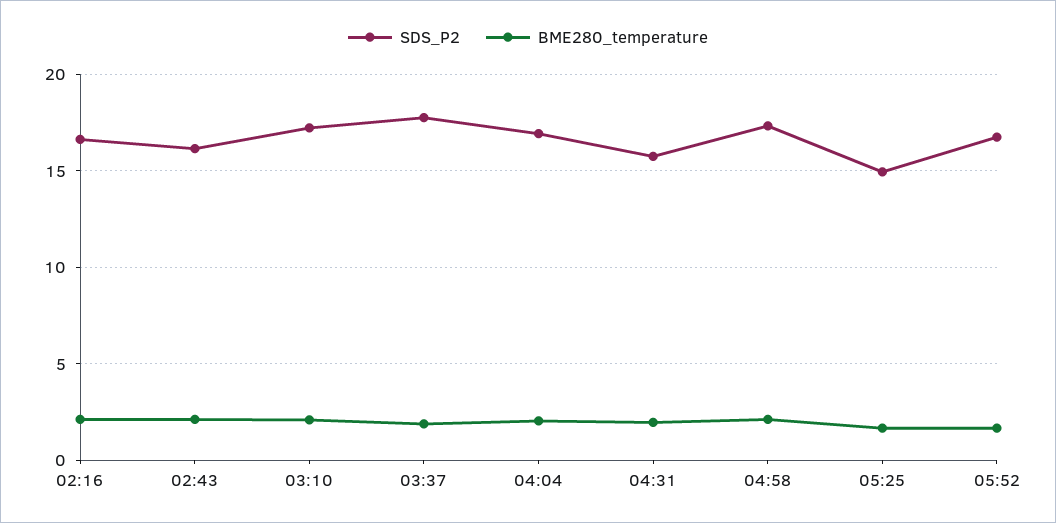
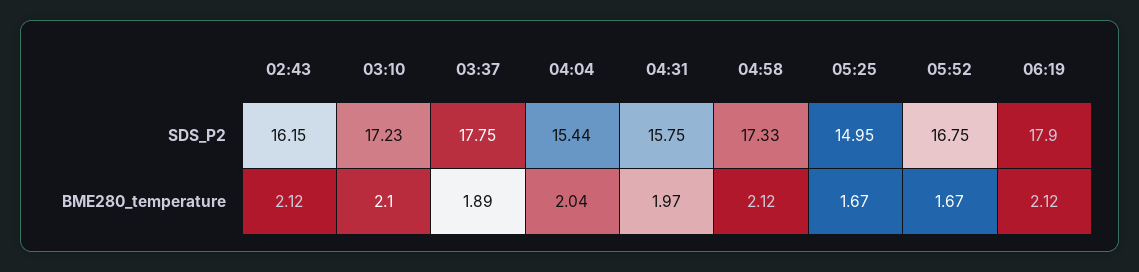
SDS_P2, 02:16: 16.5 -> none
BME280_temperature, 02:16: 2 -> none
SDS_P2, 04:04: 17 -> 15.44
SDS_P2, 06:19: none -> 17.9
BME280_temperature, 06:19: none -> 2.12

